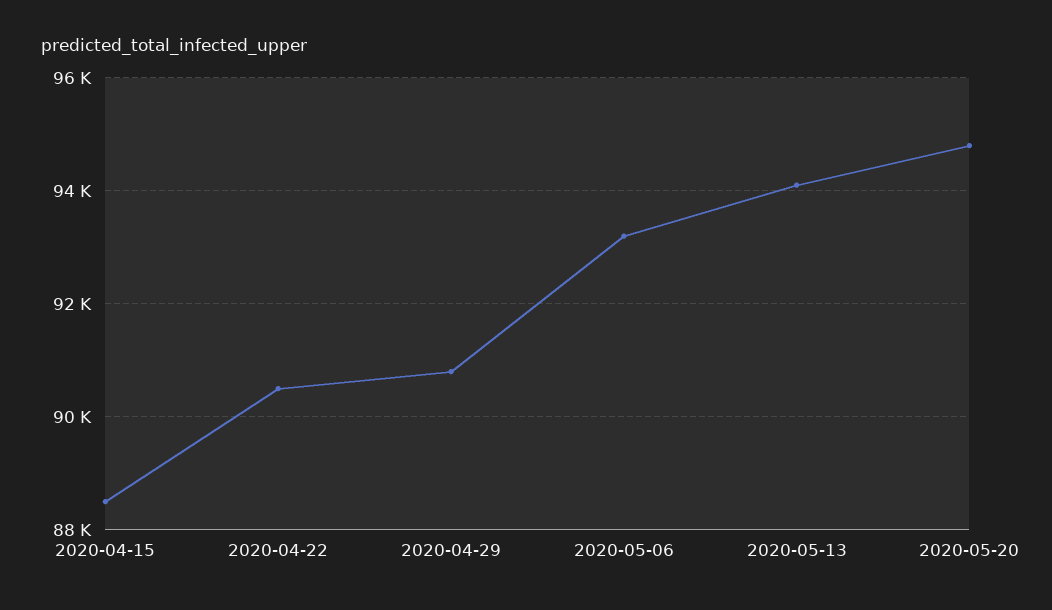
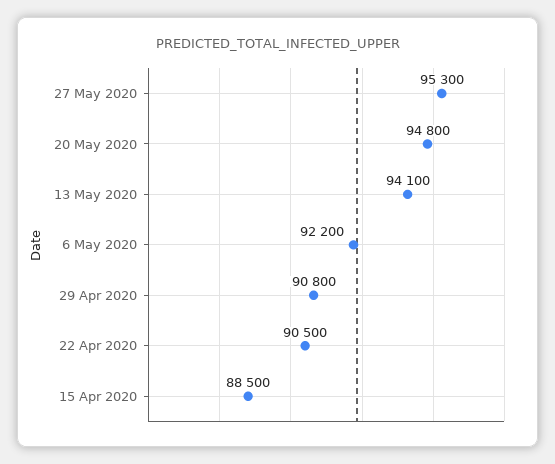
2020-05-06: 93200 -> 92200
27 May 2020: none -> 95300

